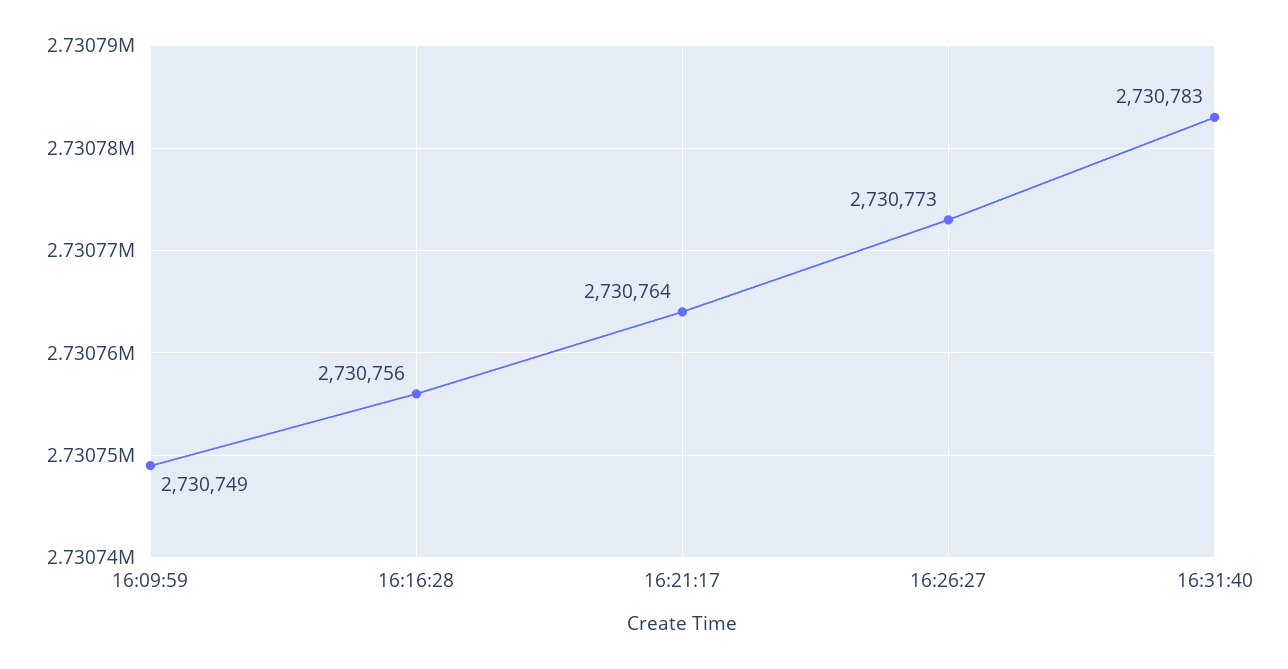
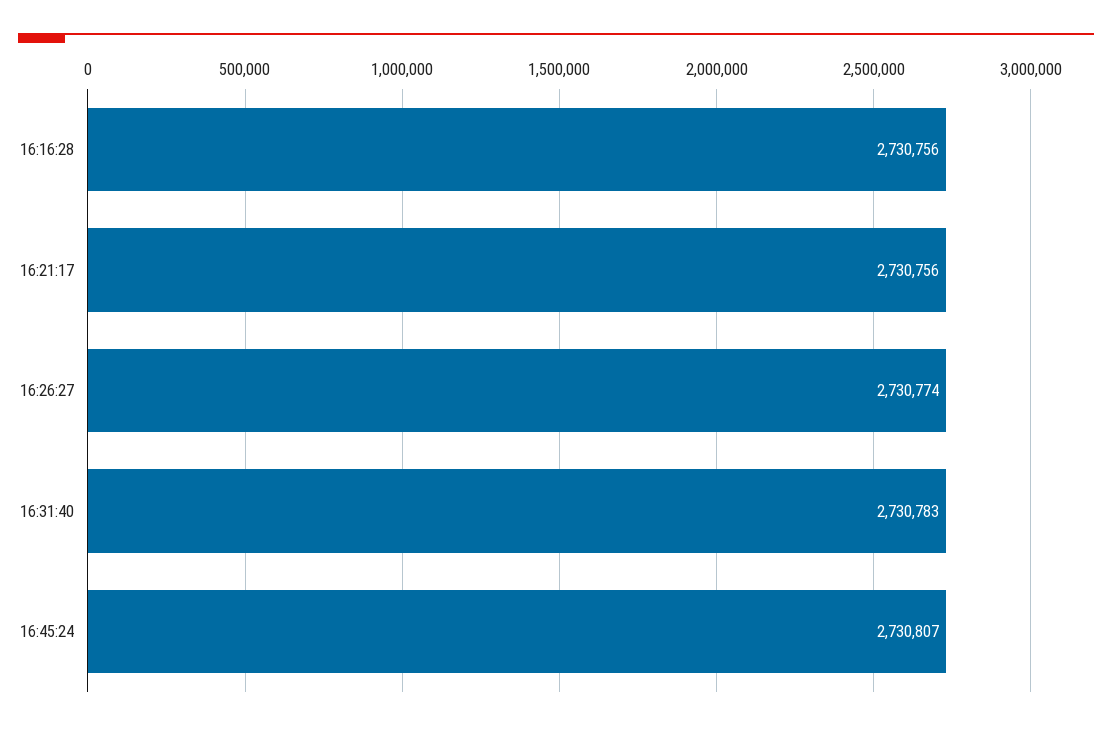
16:09:59: 2730749 -> none
16:21:17: 2730764 -> 2730756
16:26:27: 2730773 -> 2730774
16:45:24: none -> 2730807

